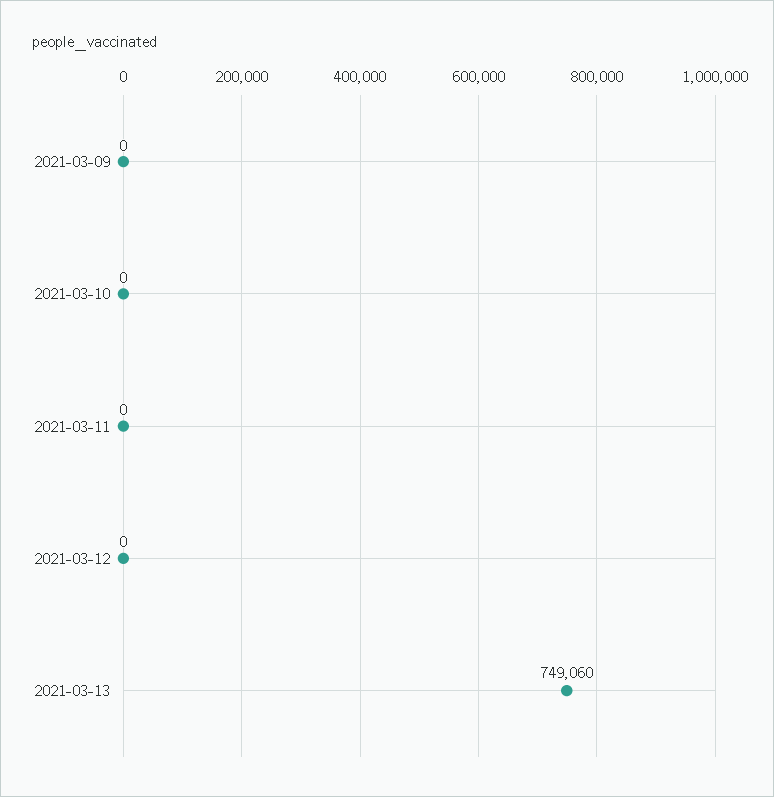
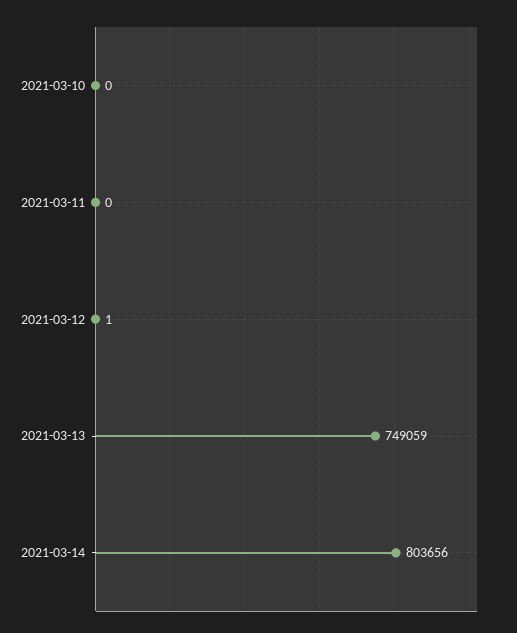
2021-03-09: 0 -> none
2021-03-12: 0 -> 1
2021-03-13: 749060 -> 749059
2021-03-14: none -> 803656

